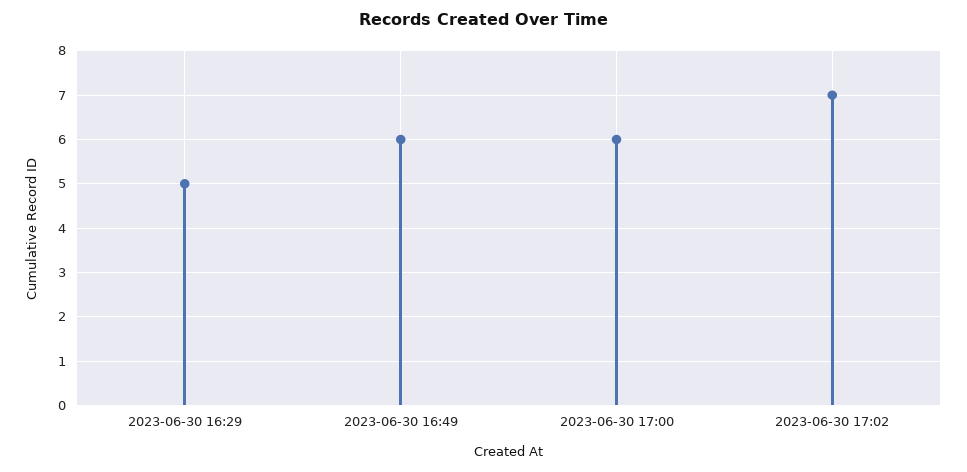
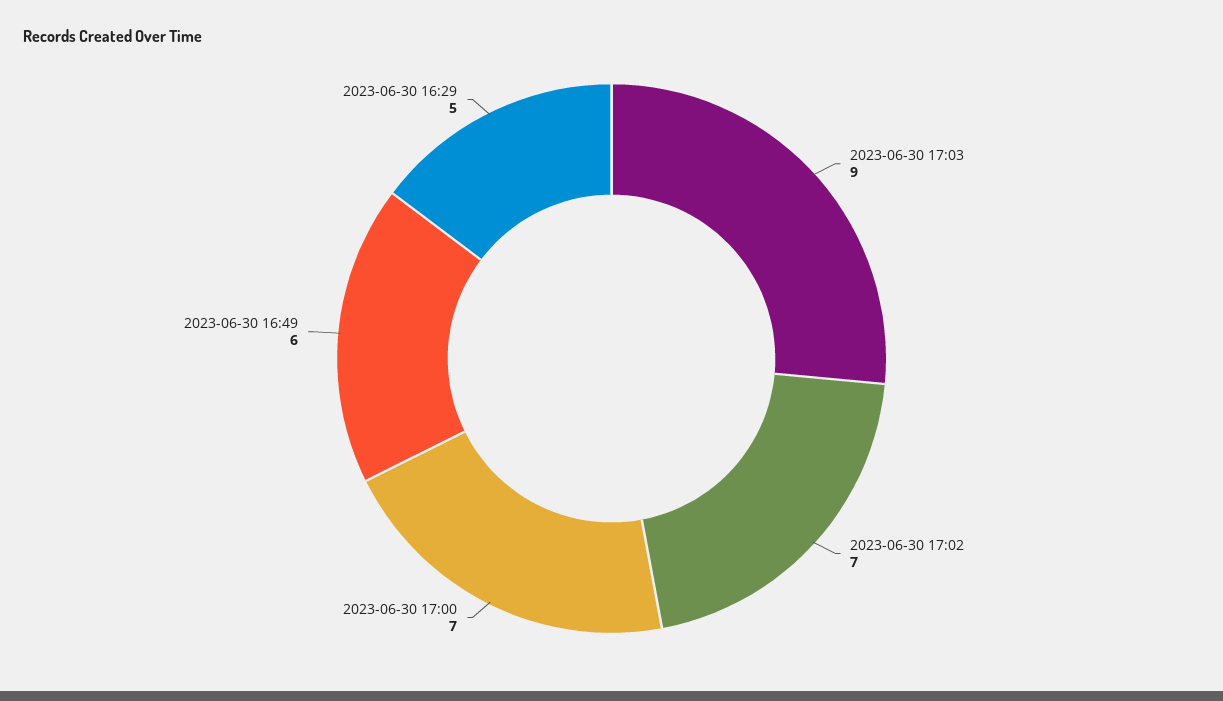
2023-06-30 17:00: 6 -> 7
2023-06-30 17:03: none -> 9

